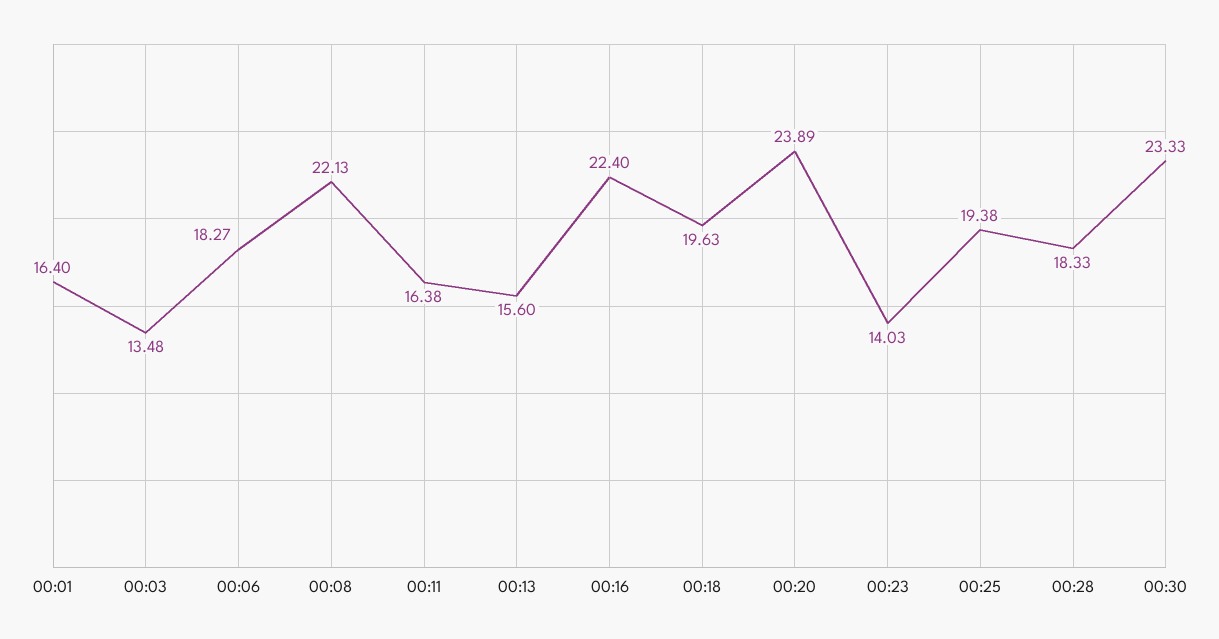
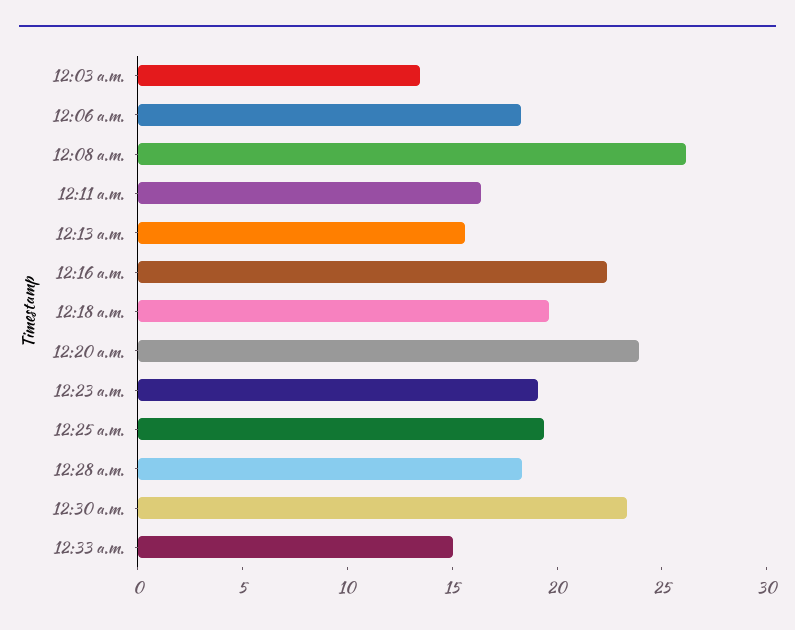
00:01: 16.4 -> none
00:08: 22.13 -> 26
00:23: 14.03 -> 19
12:33 a.m.: none -> 15

